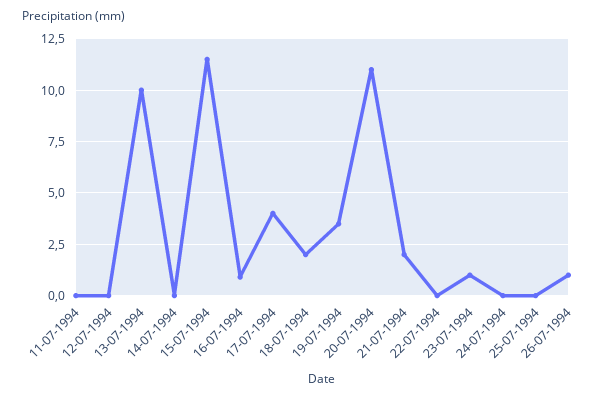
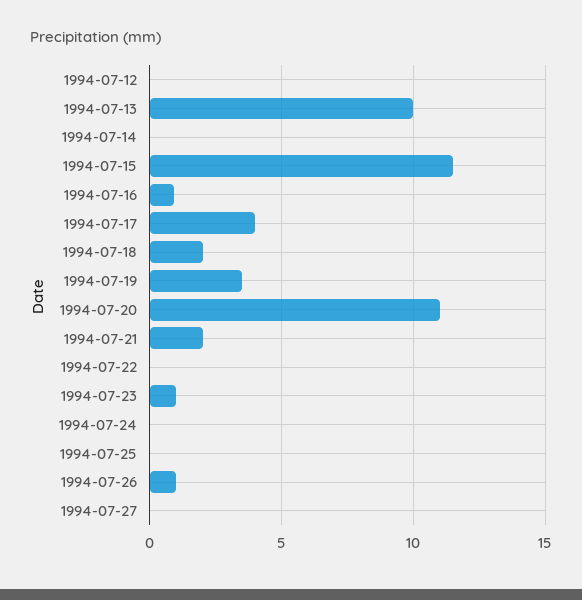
11-07-1994: 0 -> none
1994-07-27: none -> 0

